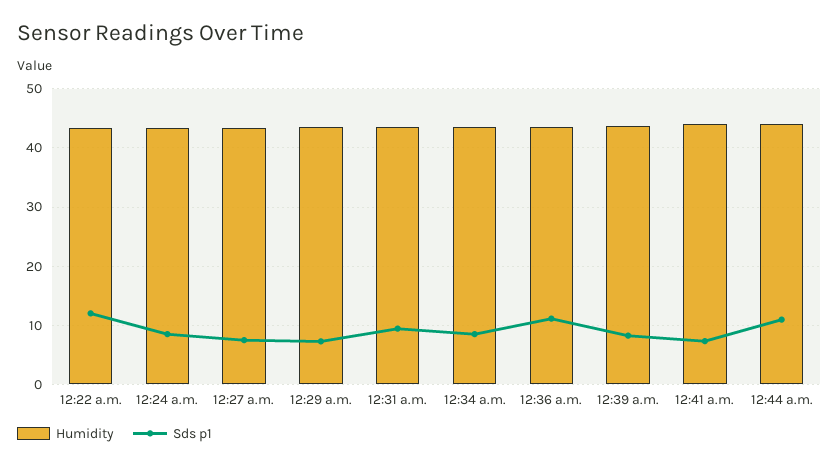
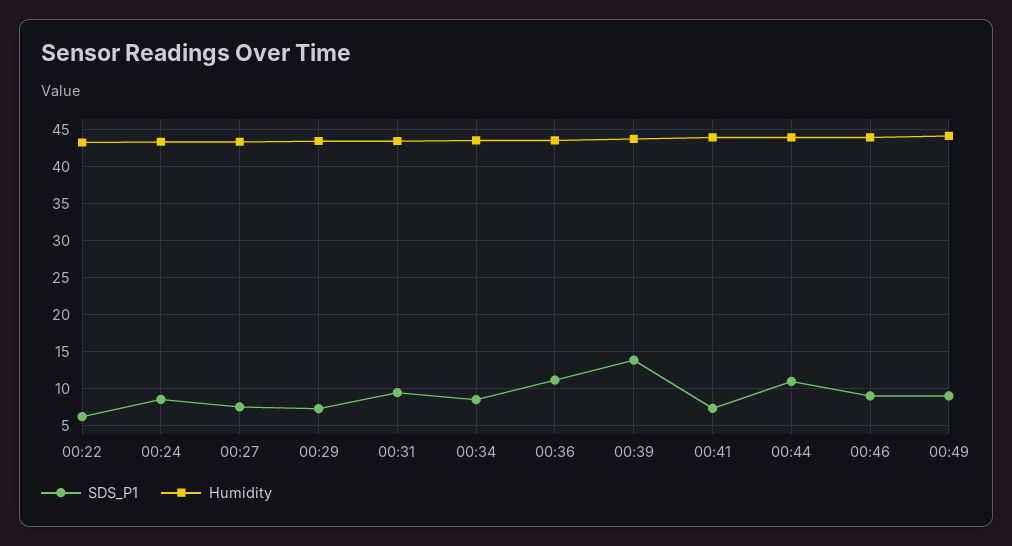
Sds p1, 12:22 a.m.: 12 -> 6
Sds p1, 12:39 a.m.: 8 -> 14
Sds p1, 00:46: none -> 9
Humidity, 00:46: none -> 44
Sds p1, 00:49: none -> 9
Humidity, 00:49: none -> 44

